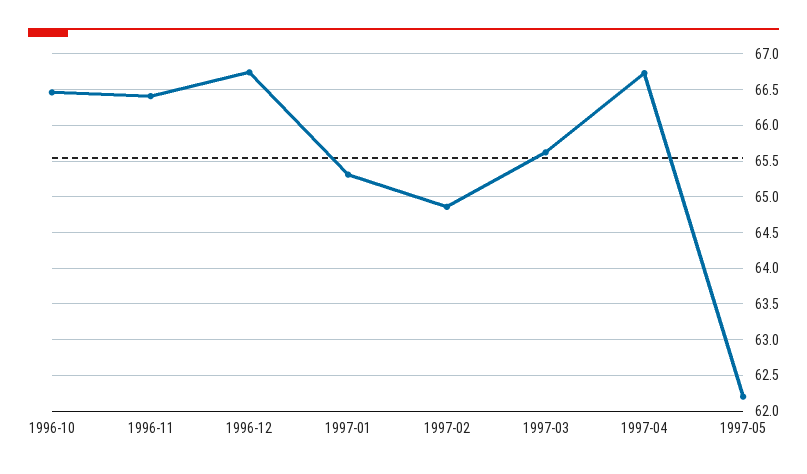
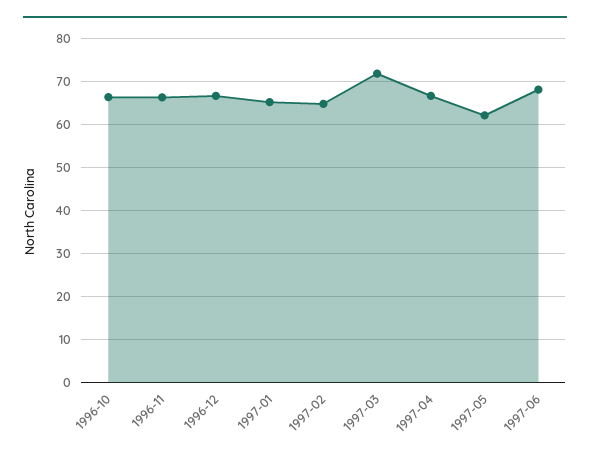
1997-03: 65.6 -> 72
1997-06: none -> 68

